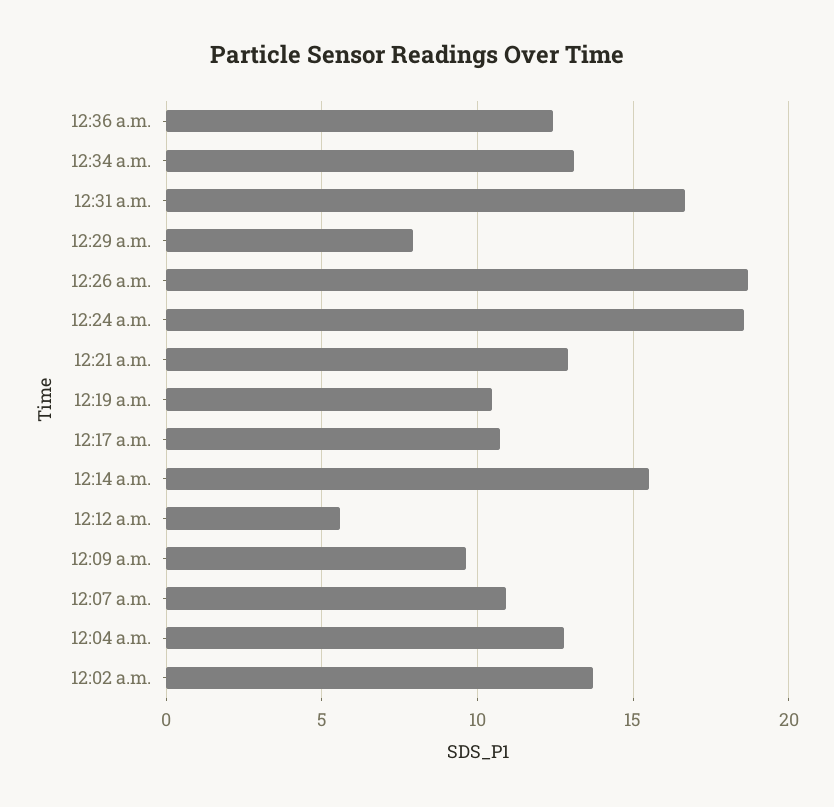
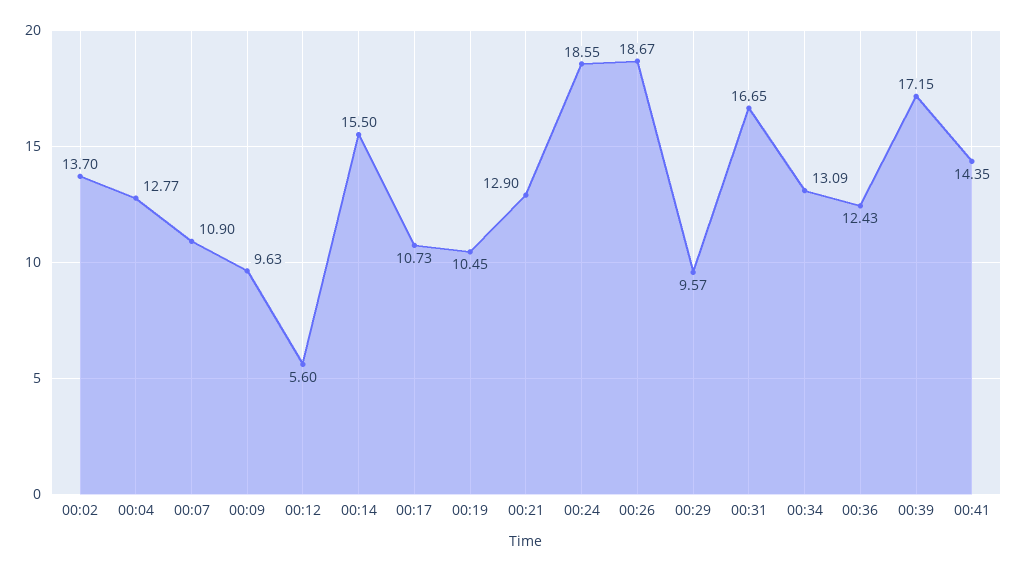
12:29 a.m.: 8 -> 9.57
00:39: none -> 17.15
00:41: none -> 14.35

